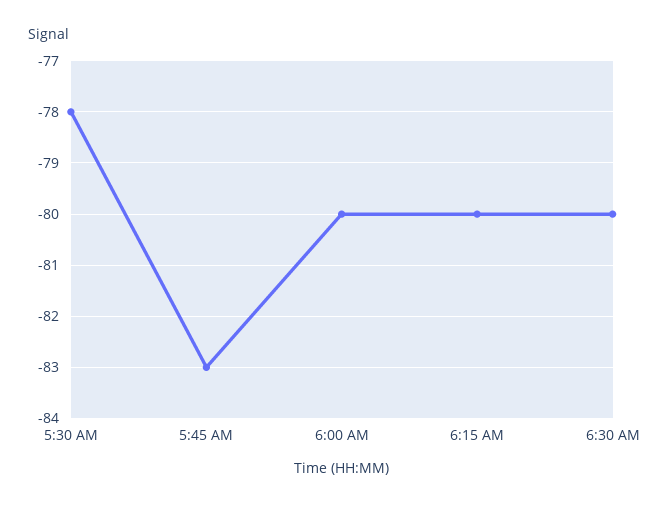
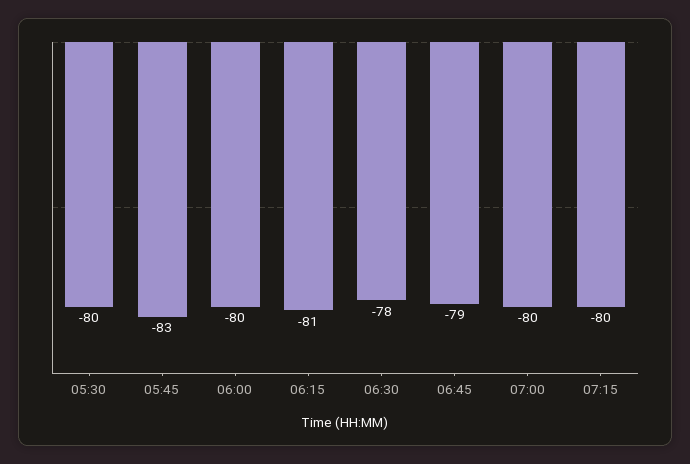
5:30 AM: -78 -> -80
6:15 AM: -80 -> -81
6:30 AM: -80 -> -78
06:45: none -> -79
07:00: none -> -80
07:15: none -> -80

